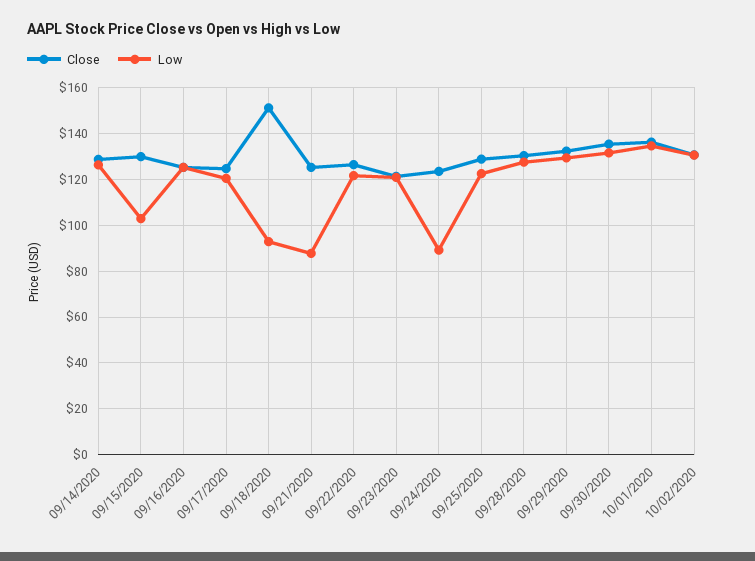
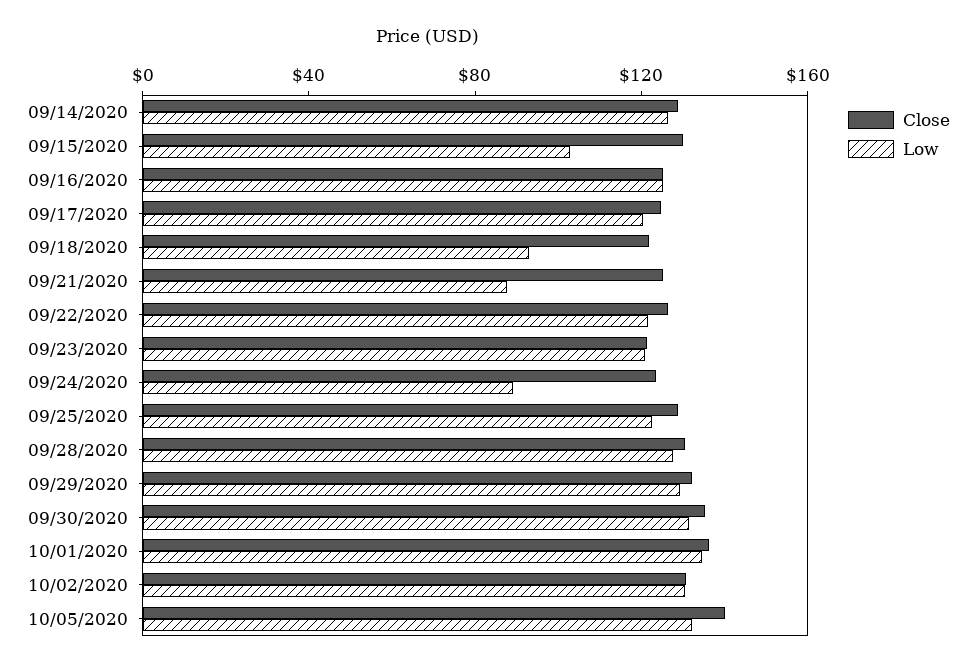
Close, 09/18/2020: 150 -> 120
Close, 10/05/2020: none -> 140
Low, 10/05/2020: none -> 130

